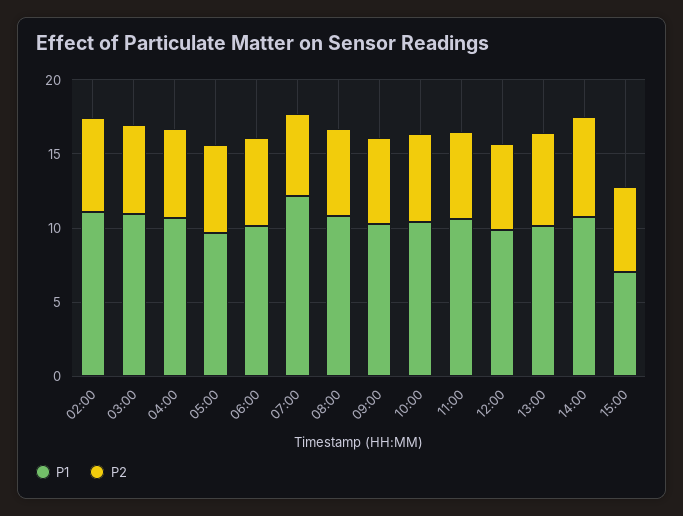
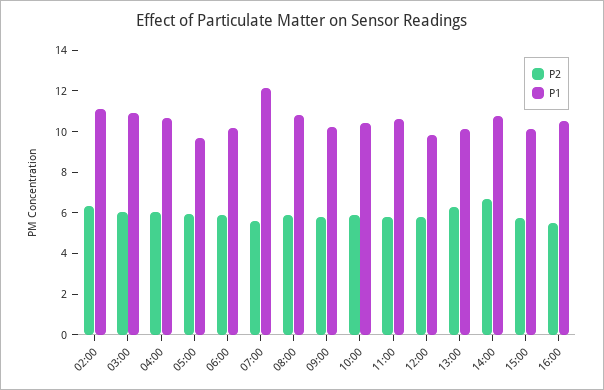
P1, 15:00: 7 -> 10
P2, 16:00: none -> 5.5
P1, 16:00: none -> 10.5

